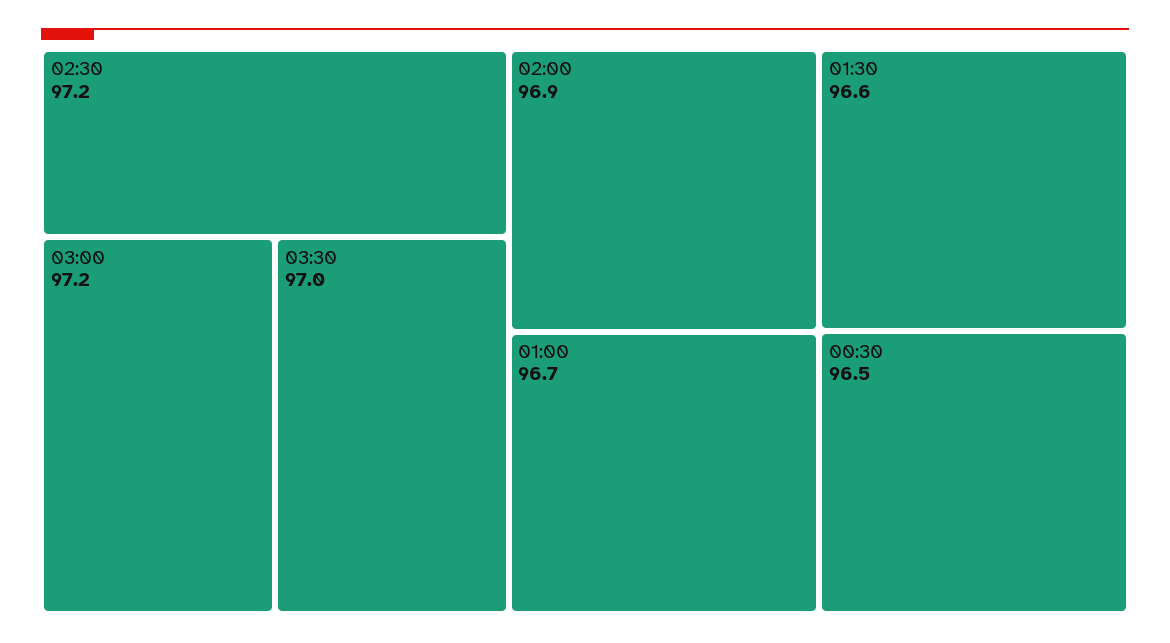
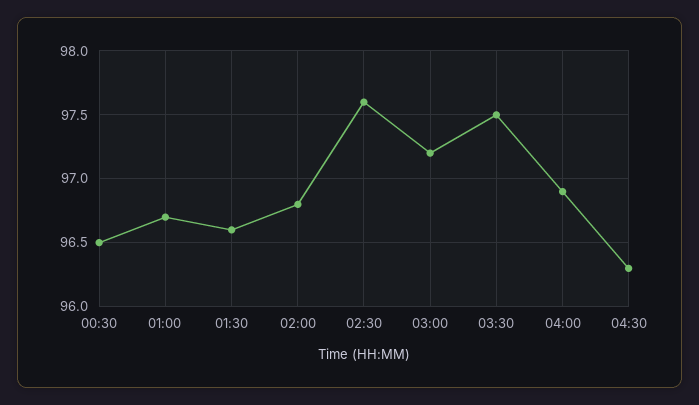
02:30: 97.2 -> 97.6
03:30: 97 -> 97.5
02:00: 96.9 -> 96.8
04:00: none -> 96.9
04:30: none -> 96.3

